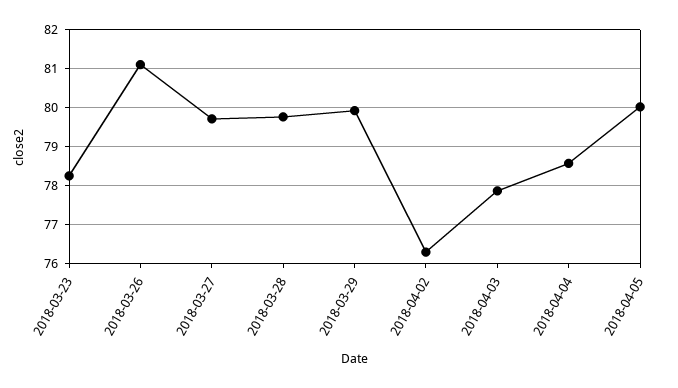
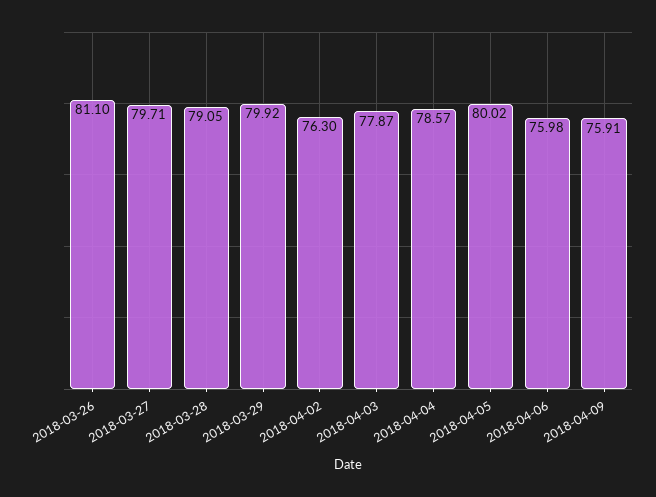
2018-03-23: 78.2 -> none
2018-03-28: 79.8 -> 79.05
2018-04-06: none -> 75.98
2018-04-09: none -> 75.91

